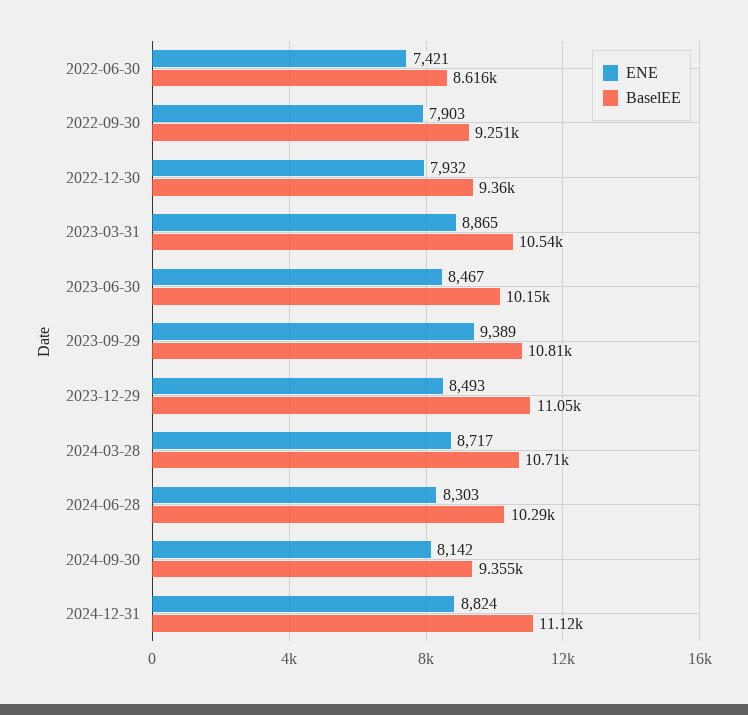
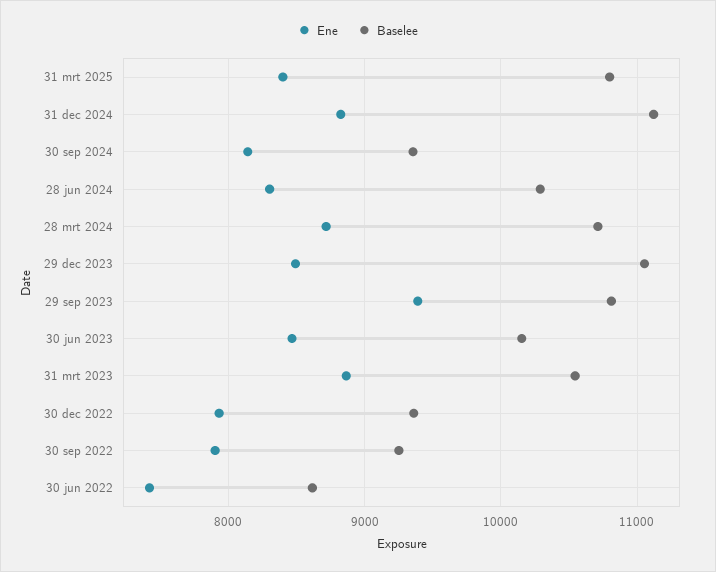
ENE, 31 mrt 2025: none -> 8400
BaselEE, 31 mrt 2025: none -> 10800

